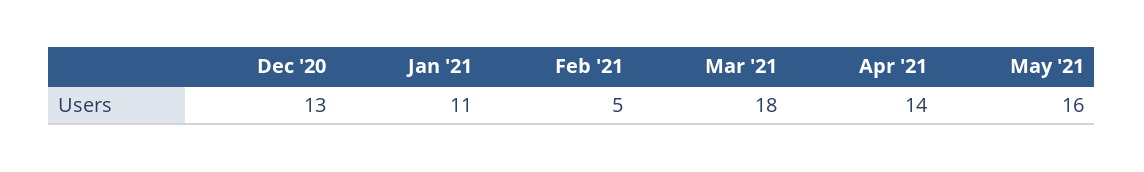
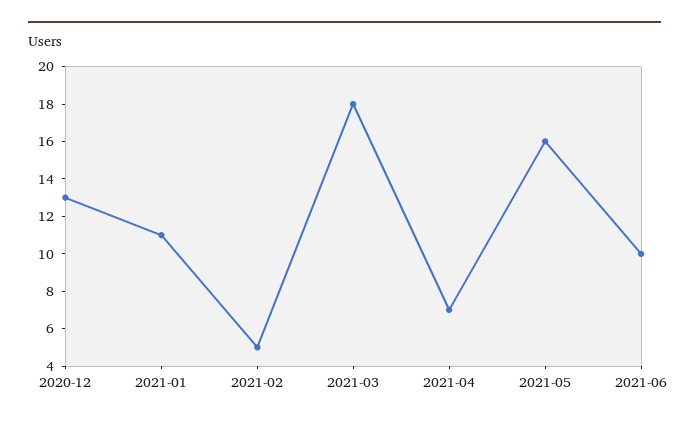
Apr '21: 14 -> 7
2021-06: none -> 10

